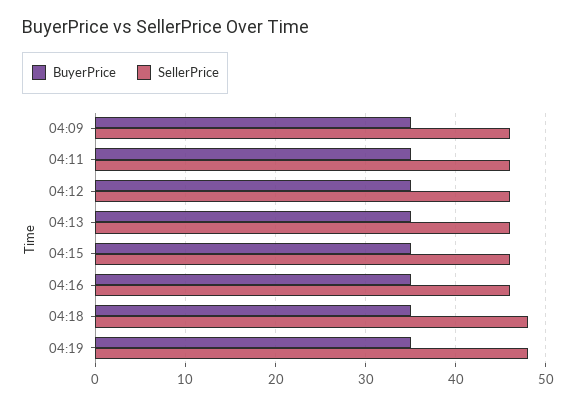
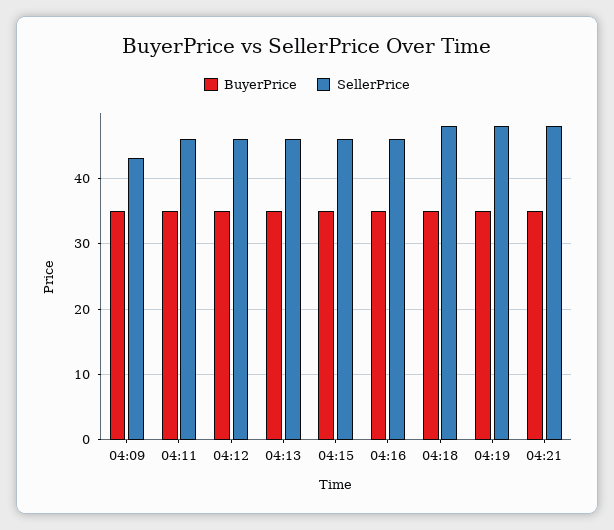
SellerPrice, 04:09: 46 -> 43
BuyerPrice, 04:21: none -> 35
SellerPrice, 04:21: none -> 48

